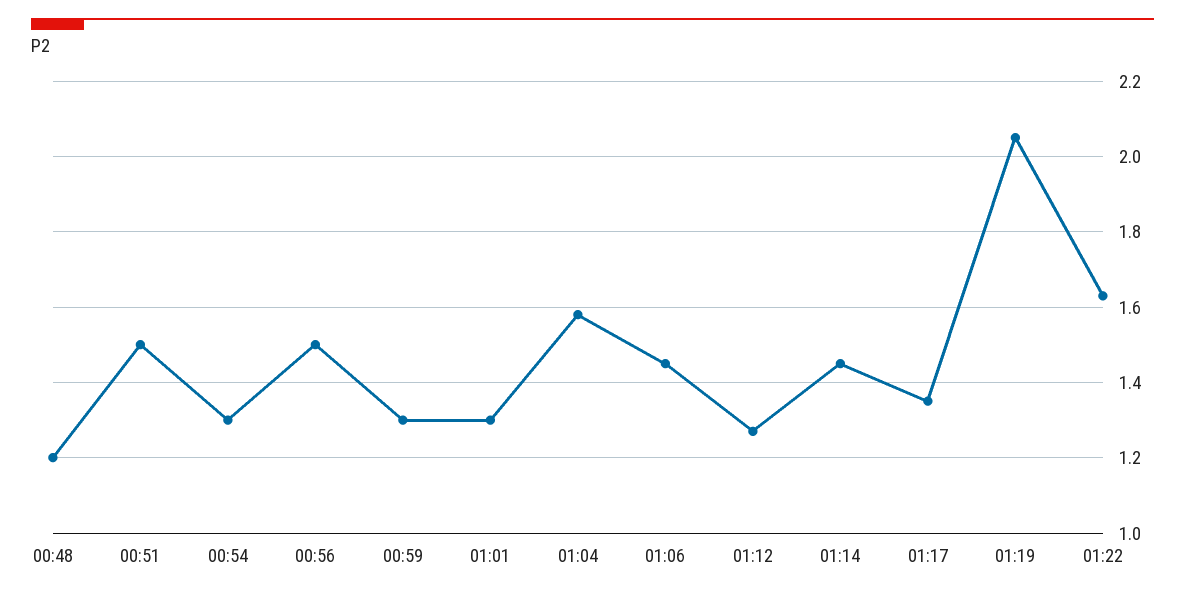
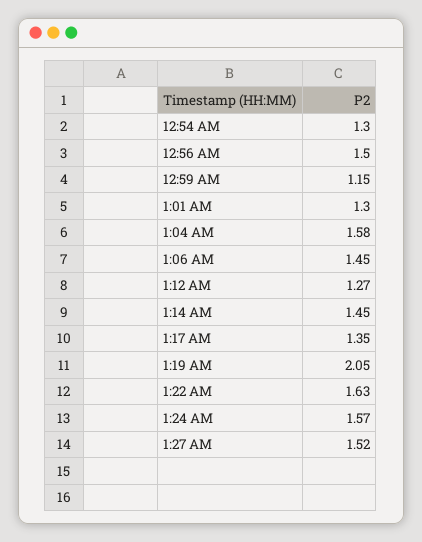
00:48: 1.2 -> none
00:51: 1.5 -> none
00:59: 1.3 -> 1.15
1:24 AM: none -> 1.57
1:27 AM: none -> 1.52

